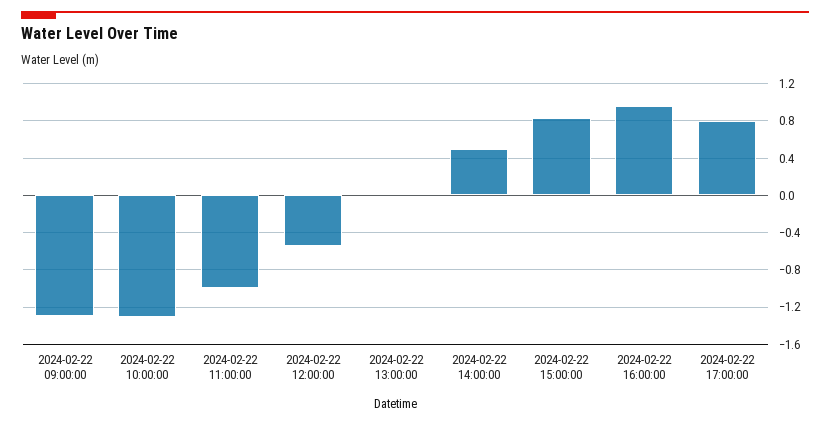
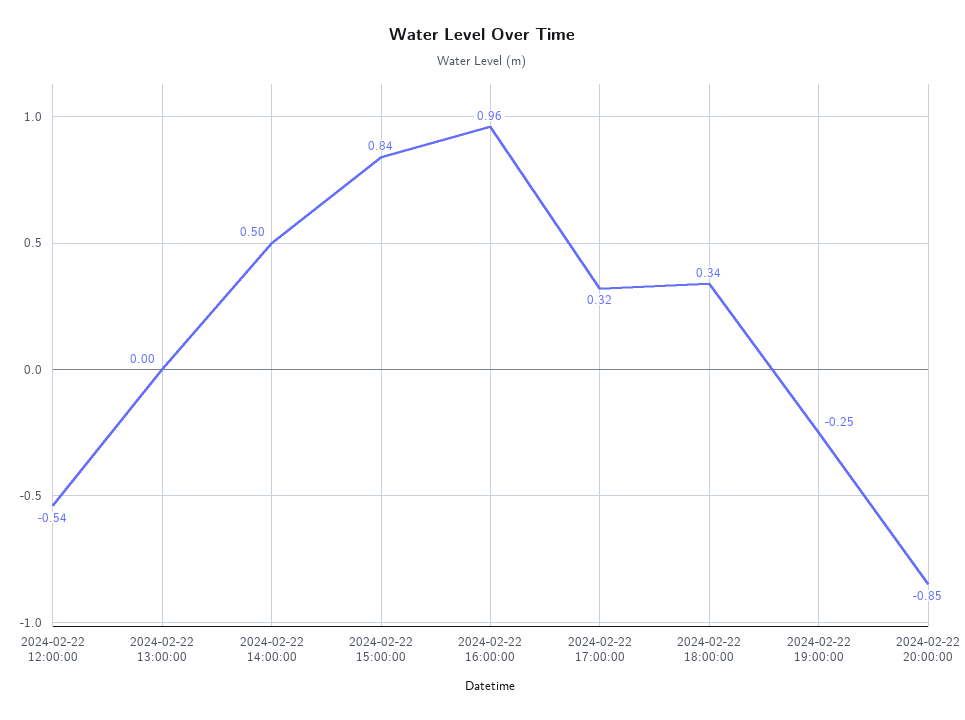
2024-02-22 09:00:00: -1.3 -> none
2024-02-22 10:00:00: -1.3 -> none
2024-02-22 11:00:00: -1 -> none
2024-02-22 17:00:00: 0.8 -> 0.32
2024-02-22 18:00:00: none -> 0.34
2024-02-22 19:00:00: none -> -0.25
2024-02-22 20:00:00: none -> -0.85

